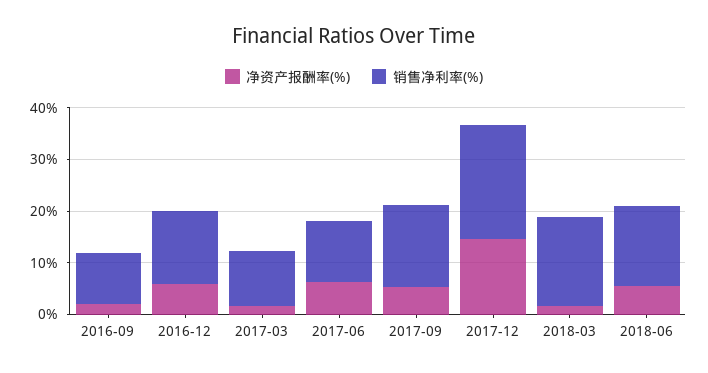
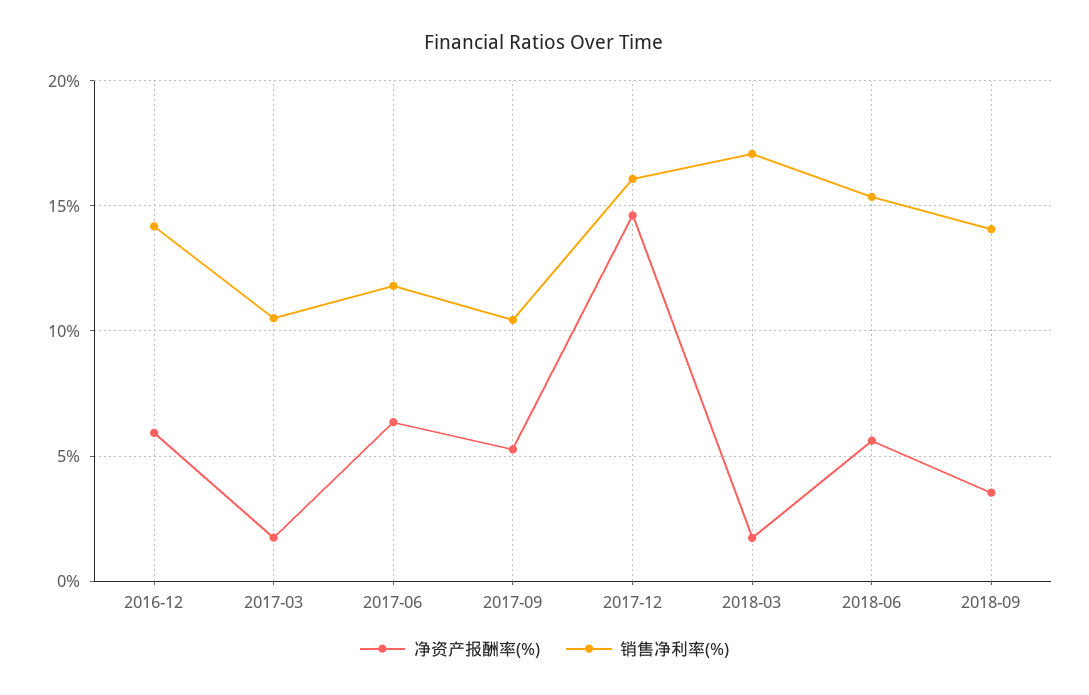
净资产报酬率(%), 2016-09: 2 -> none
销售净利率(%), 2016-09: 10 -> none
销售净利率(%), 2017-09: 16 -> 10.5
销售净利率(%), 2017-12: 22 -> 16
净资产报酬率(%), 2018-09: none -> 3.5
销售净利率(%), 2018-09: none -> 14

